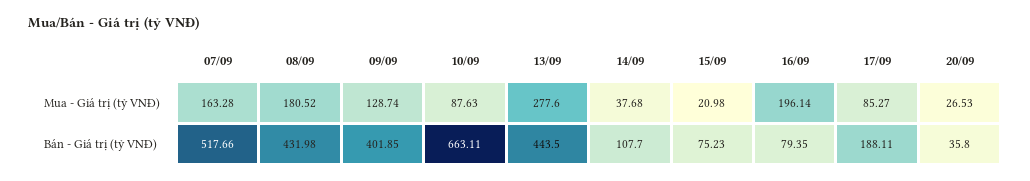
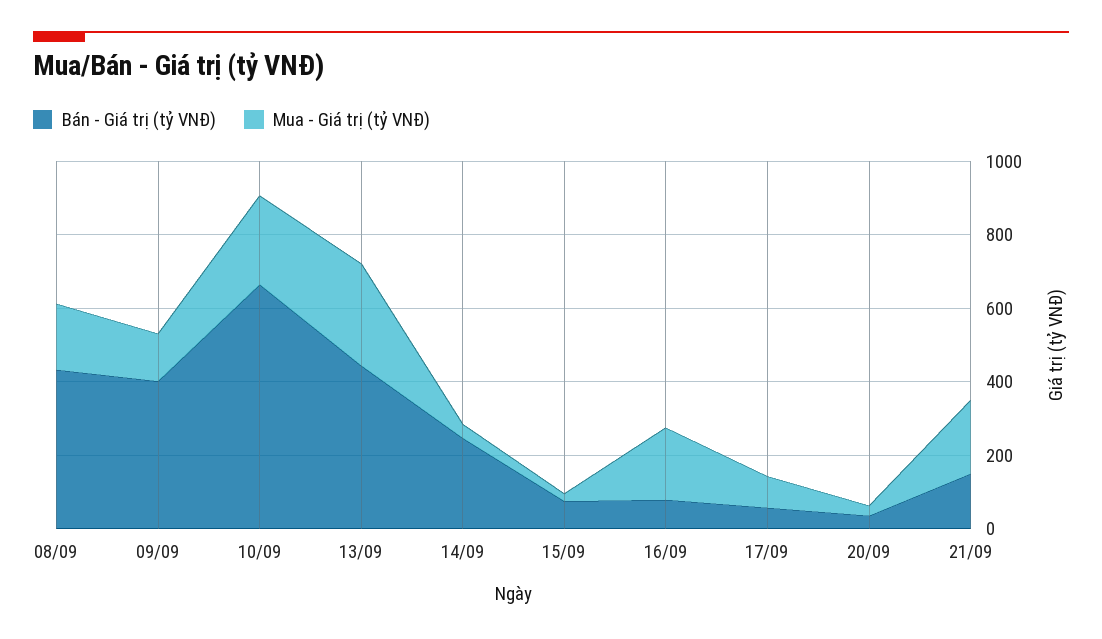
Mua - Giá trị (tỷ VNĐ), 07/09: 163.28 -> none
Mua - Giá trị (tỷ VNĐ), 10/09: 87.63 -> 250
Bán - Giá trị (tỷ VNĐ), 07/09: 517.66 -> none
Bán - Giá trị (tỷ VNĐ), 14/09: 107.7 -> 250
Bán - Giá trị (tỷ VNĐ), 17/09: 188.11 -> 50
Bán - Giá trị (tỷ VNĐ), 21/09: none -> 150
Mua - Giá trị (tỷ VNĐ), 21/09: none -> 200

